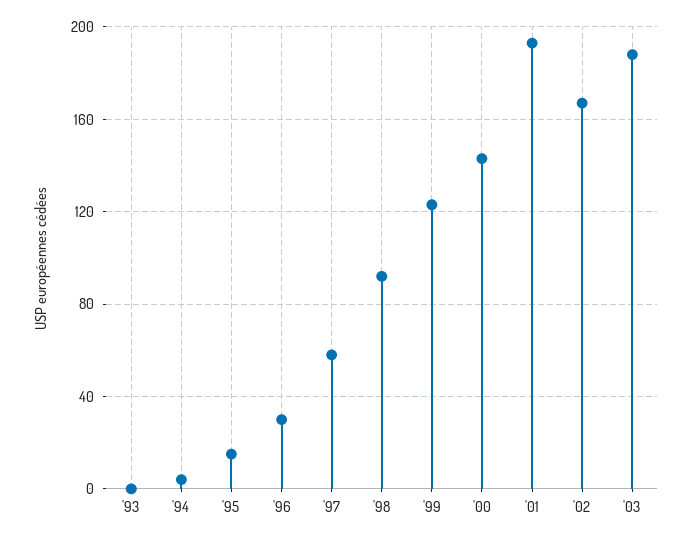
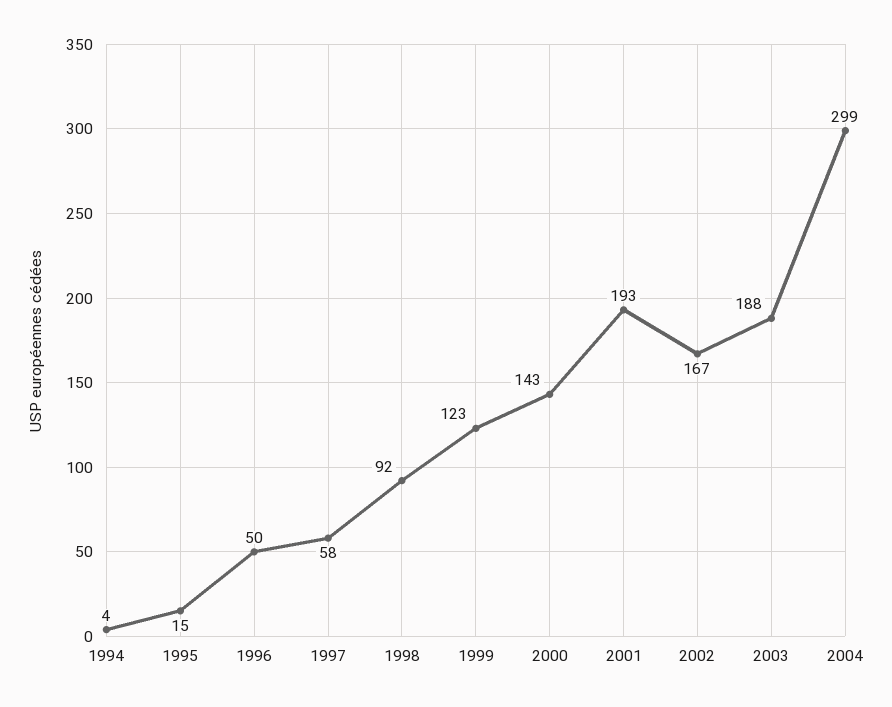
'93: 0 -> none
'96: 30 -> 50
2004: none -> 299

